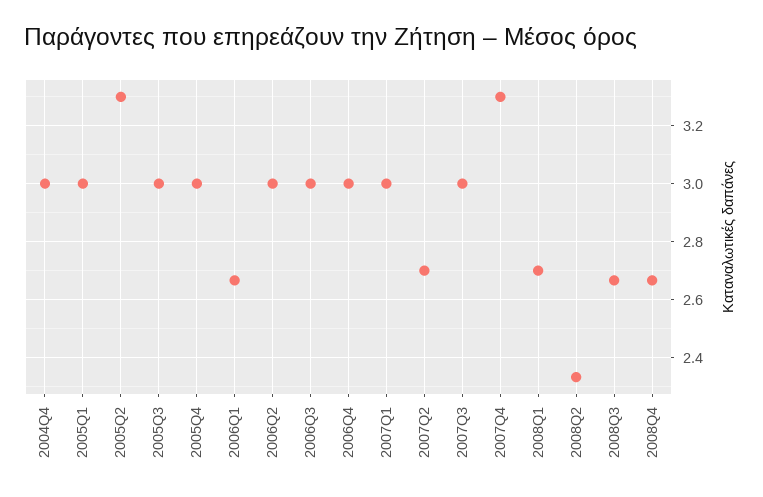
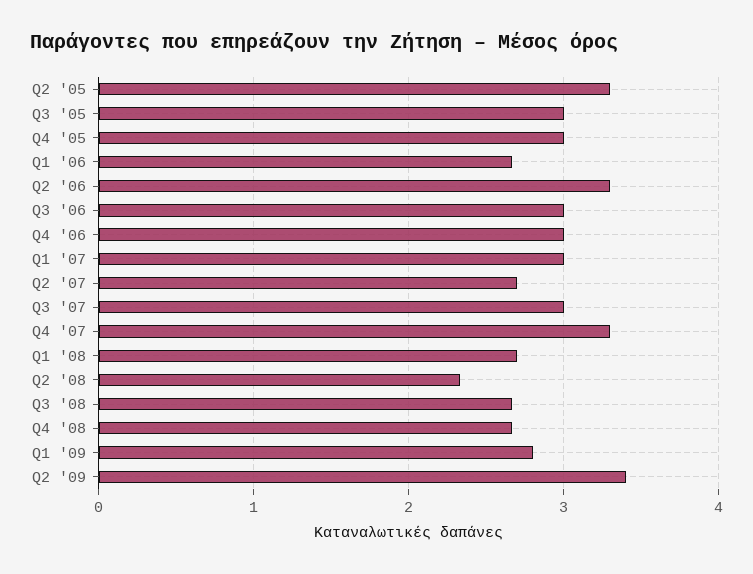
2004Q4: 3 -> none
2005Q1: 3 -> none
2006Q2: 3 -> 3.3
Q1 '09: none -> 2.8
Q2 '09: none -> 3.4

